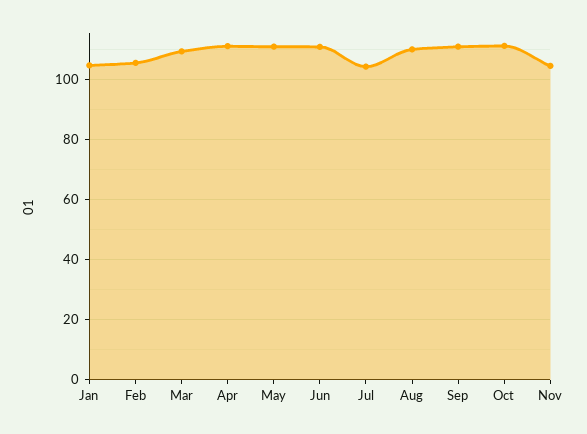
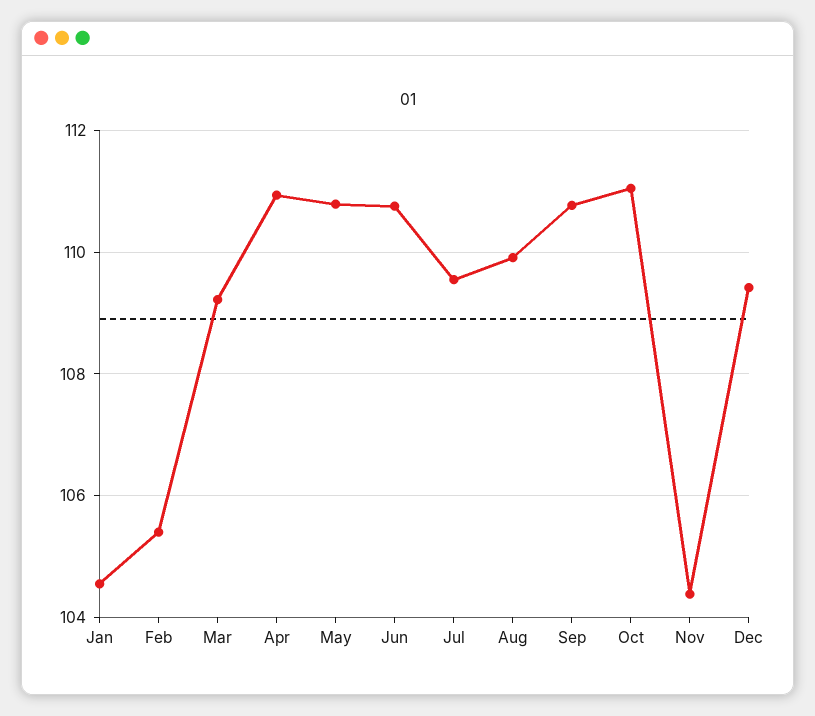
Jul: 104 -> 109.6
Dec: none -> 109.4

